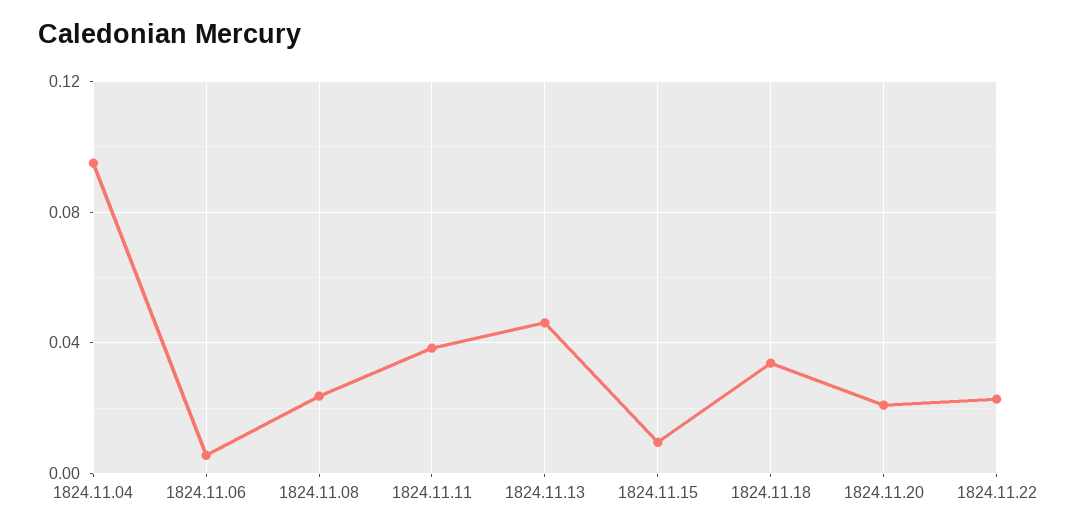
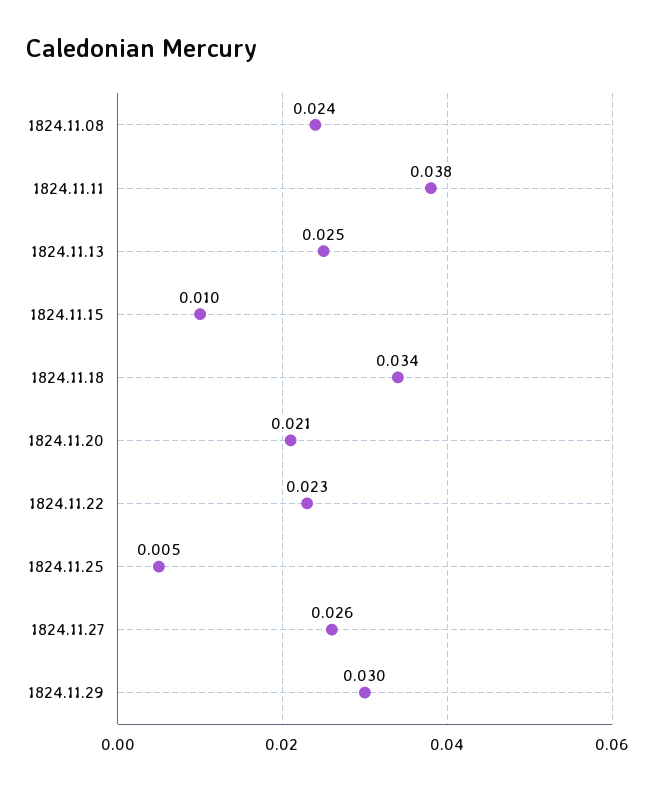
1824.11.04: 0.095 -> none
1824.11.06: 0.005 -> none
1824.11.13: 0.045 -> 0.025
1824.11.25: none -> 0.005
1824.11.27: none -> 0.026
1824.11.29: none -> 0.03

